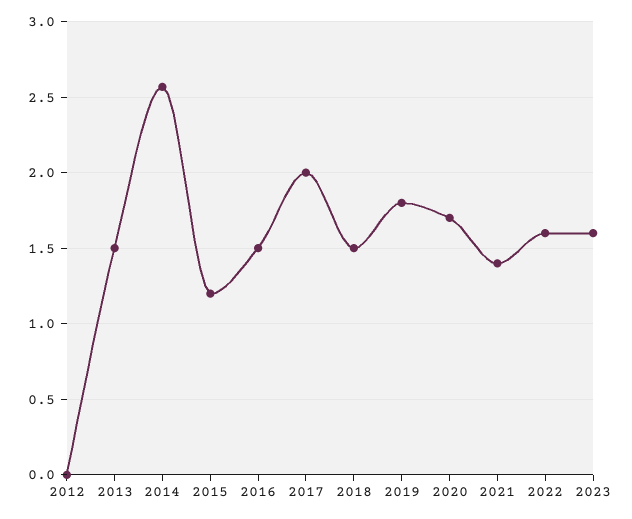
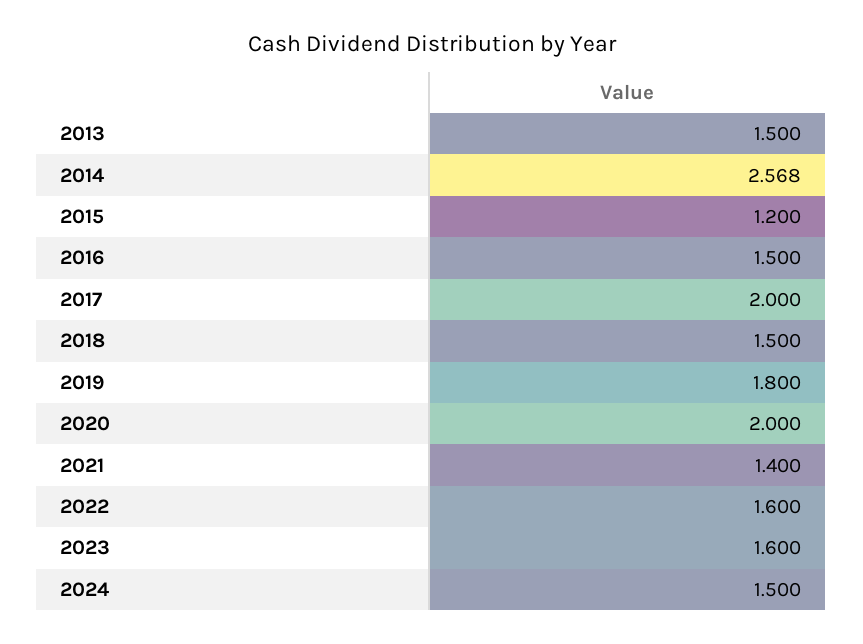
2012: 0 -> none
2020: 1.7 -> 2
2024: none -> 1.5

